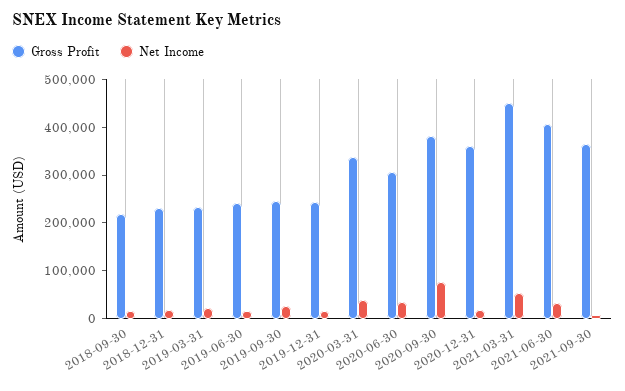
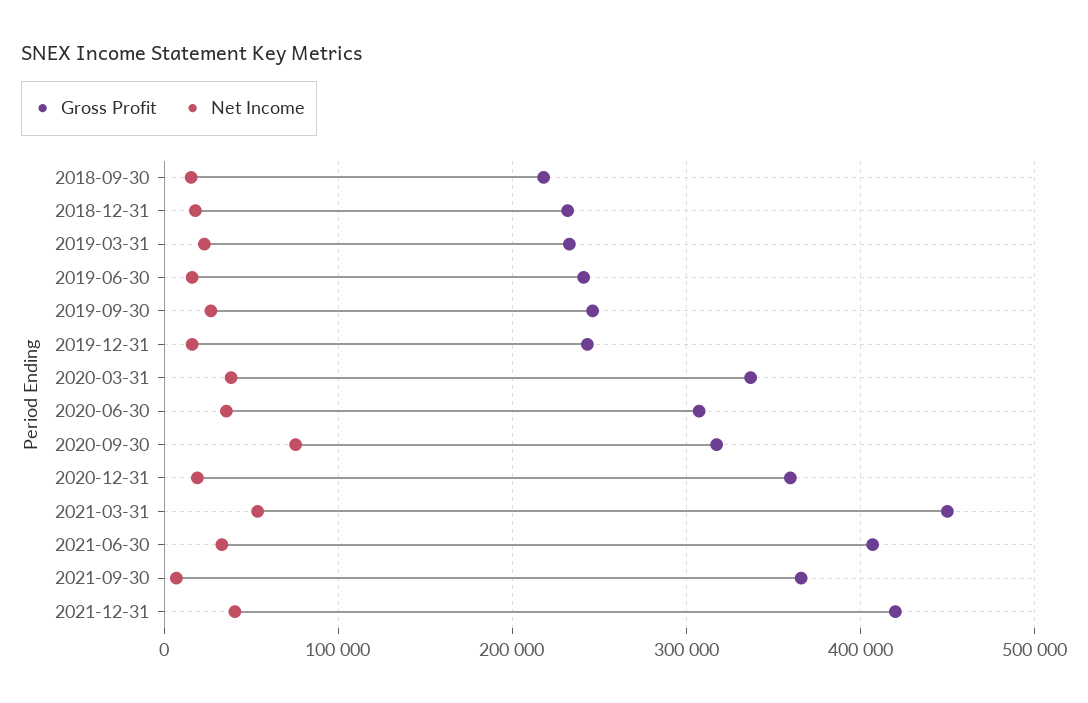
Gross Profit, 2020-09-30: 380000 -> 320000
Gross Profit, 2021-12-31: none -> 420000
Net Income, 2021-12-31: none -> 40000

